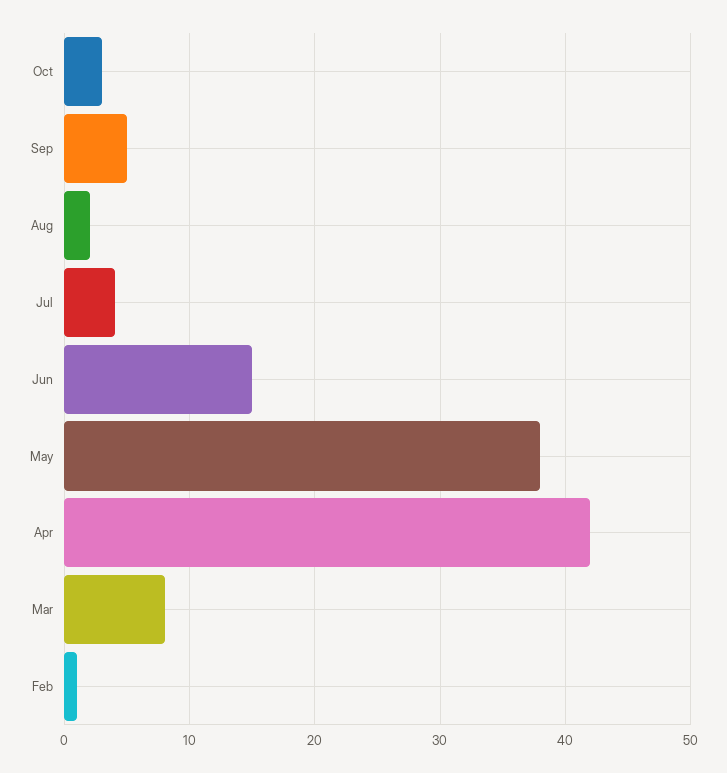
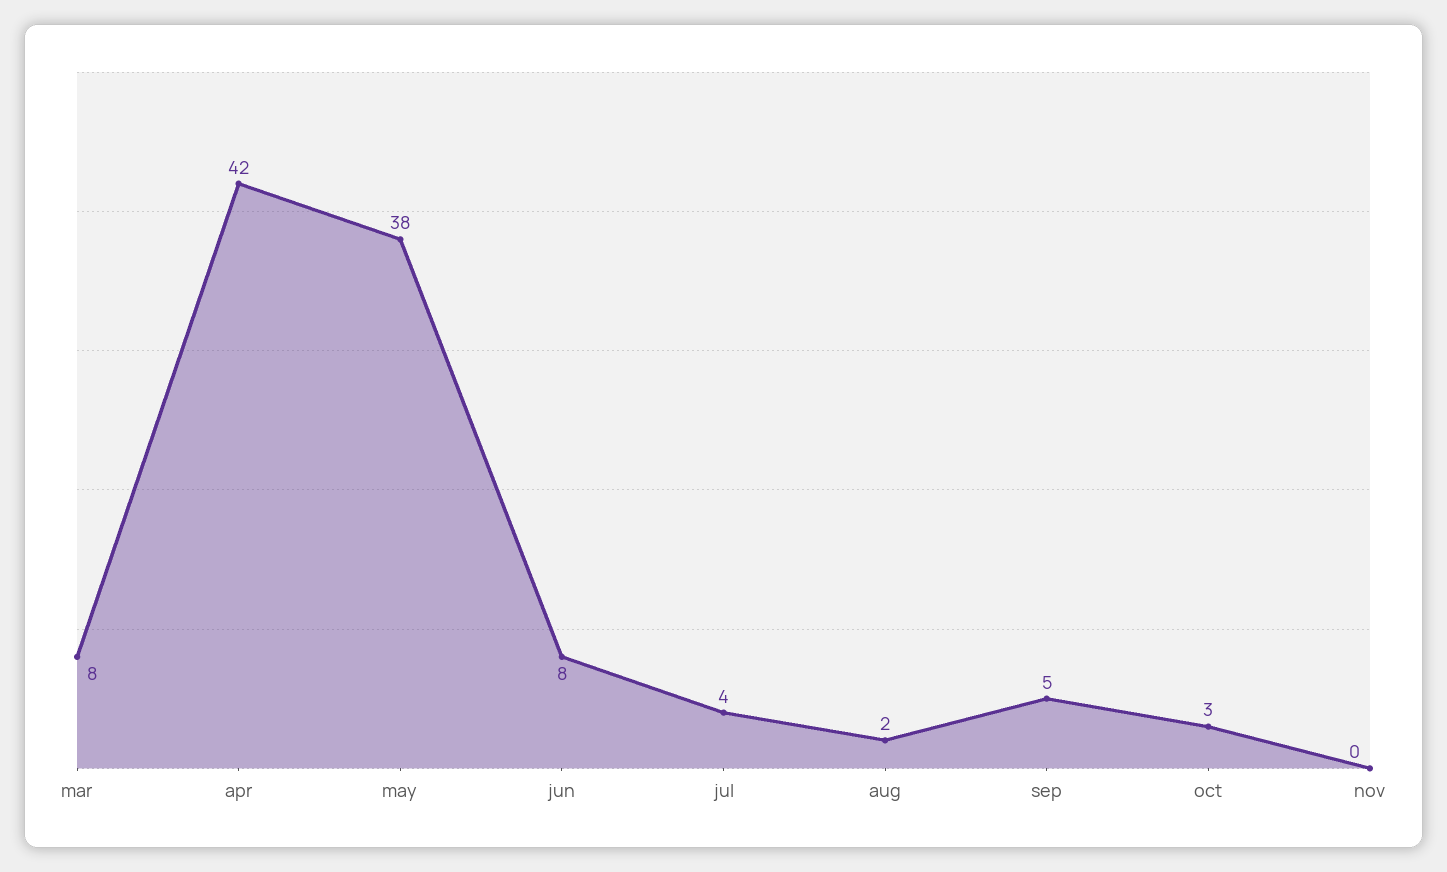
Jun: 15 -> 8
Feb: 1 -> none
nov: none -> 0

